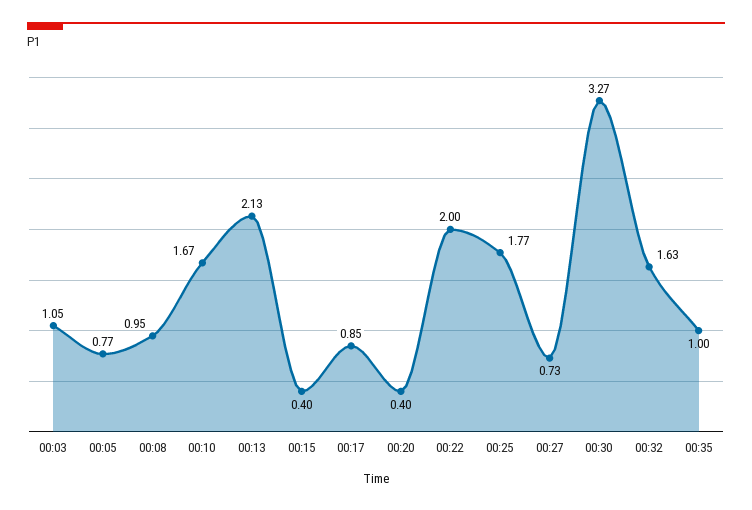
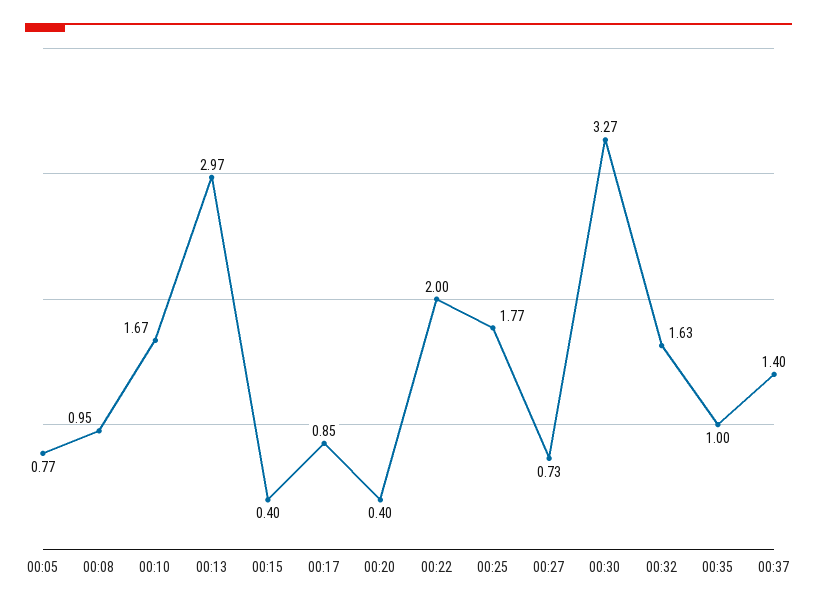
00:03: 1.05 -> none
00:13: 2.13 -> 2.97
00:37: none -> 1.4

